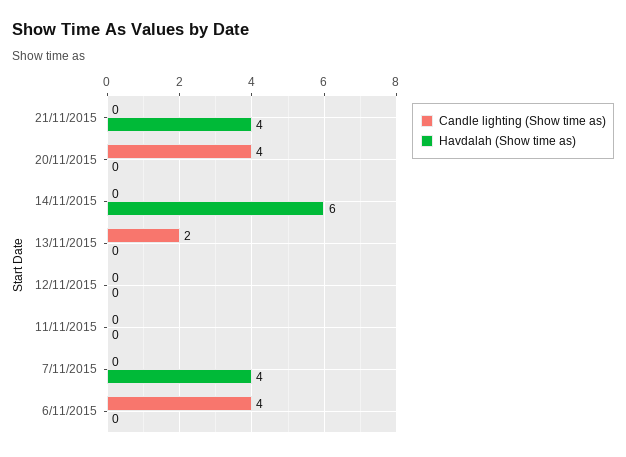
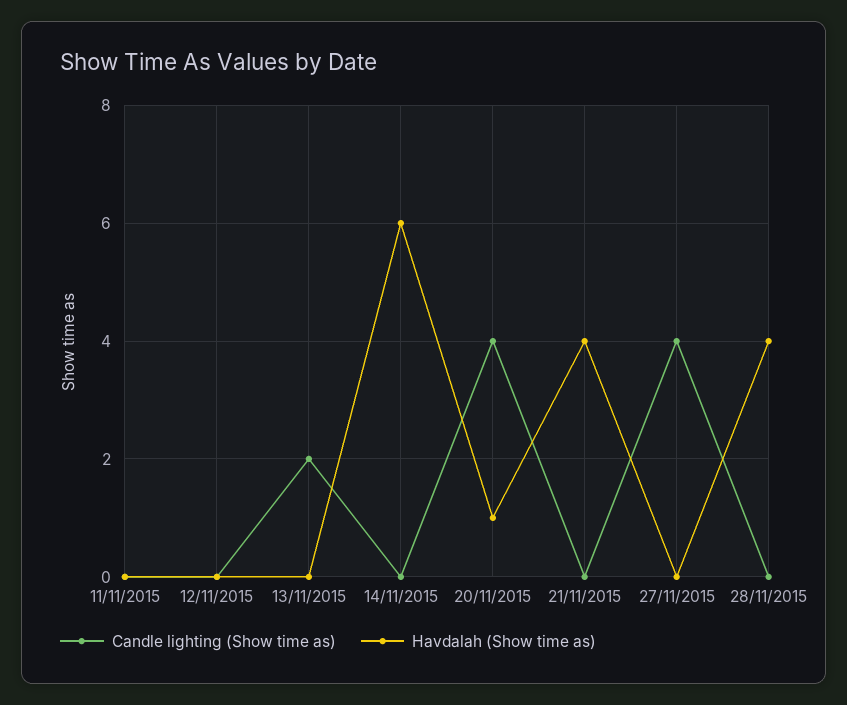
Havdalah (Show time as), 20/11/2015: 0 -> 1
Candle lighting (Show time as), 7/11/2015: 0 -> none
Havdalah (Show time as), 7/11/2015: 4 -> none
Candle lighting (Show time as), 6/11/2015: 4 -> none
Havdalah (Show time as), 6/11/2015: 0 -> none
Candle lighting (Show time as), 27/11/2015: none -> 4
Havdalah (Show time as), 27/11/2015: none -> 0
Candle lighting (Show time as), 28/11/2015: none -> 0
Havdalah (Show time as), 28/11/2015: none -> 4

